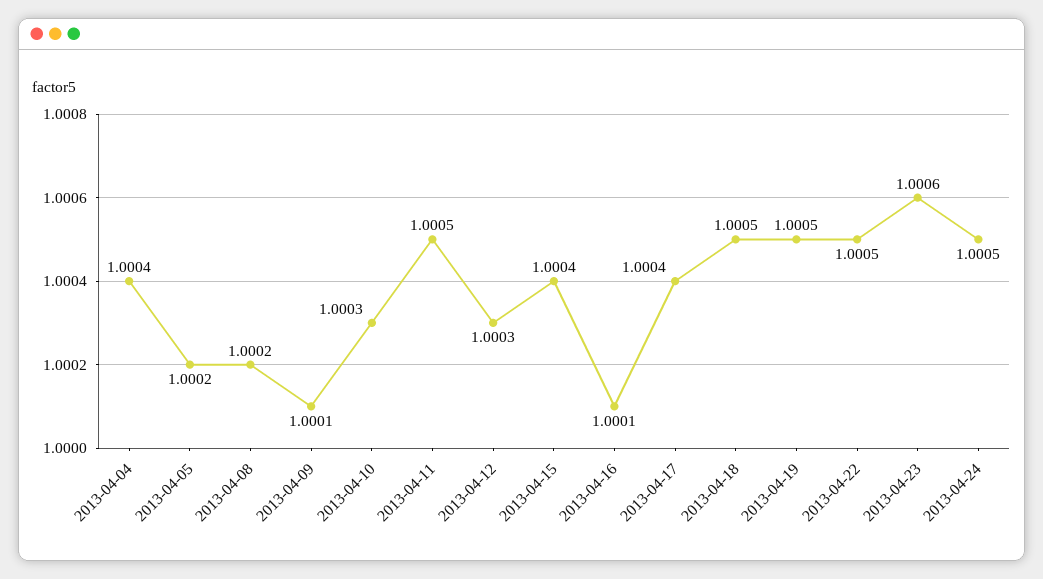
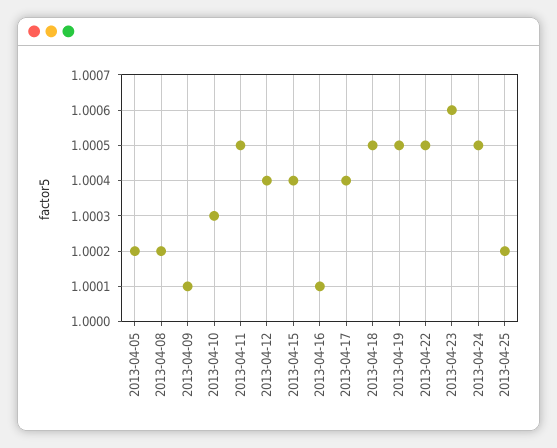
2013-04-04: 1.0004 -> none
2013-04-12: 1.0003 -> 1.0004
2013-04-25: none -> 1.0002

